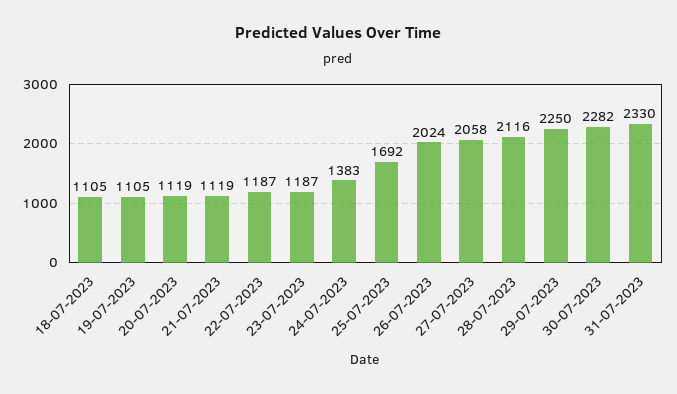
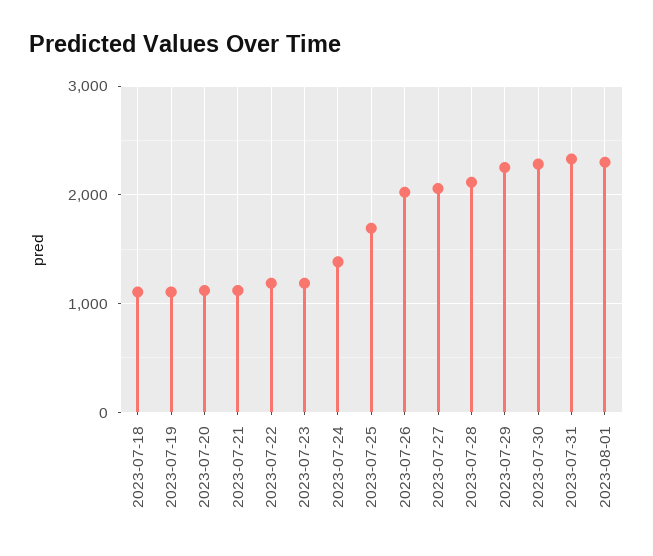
2023-08-01: none -> 2300

